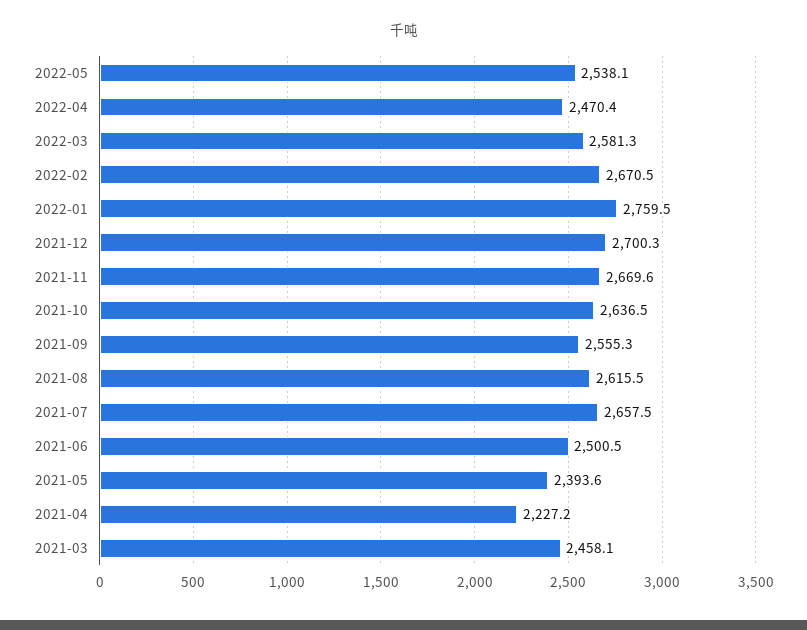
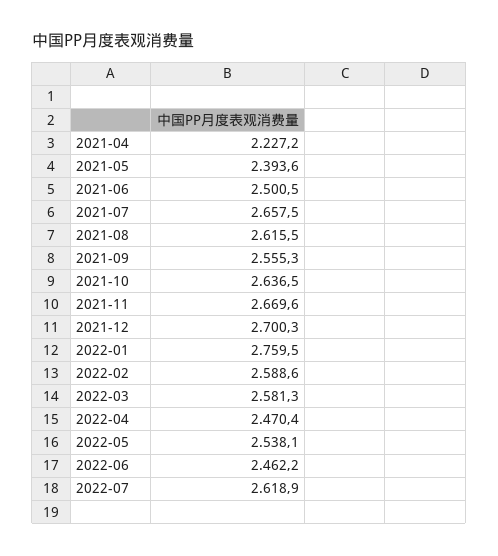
2022-02: 2670.5 -> 2588.6
2021-03: 2458.1 -> none
2022-06: none -> 2462.2
2022-07: none -> 2618.9

